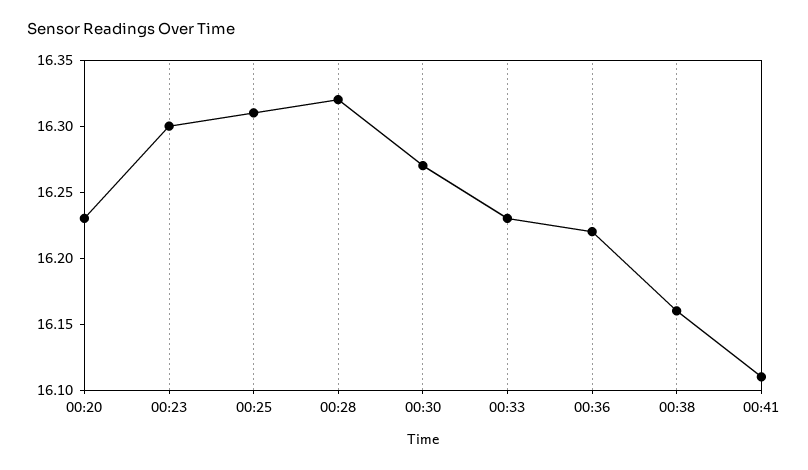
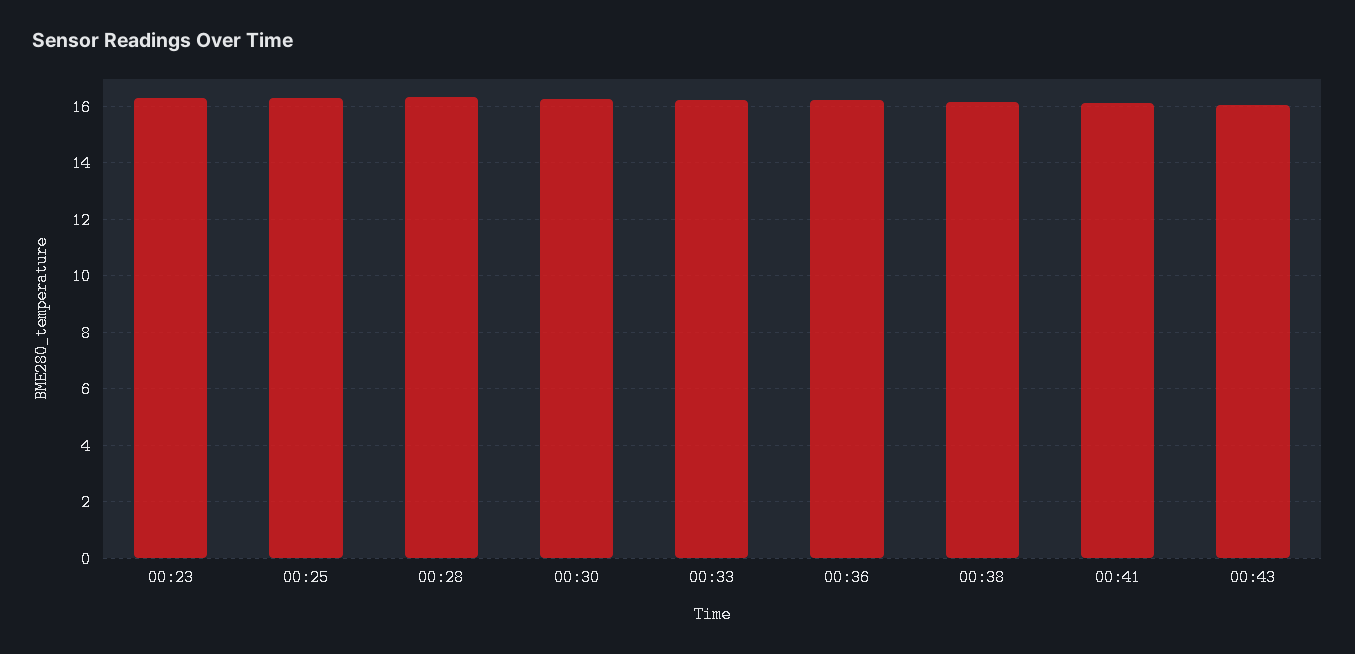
00:20: 16.23 -> none
00:43: none -> 16

